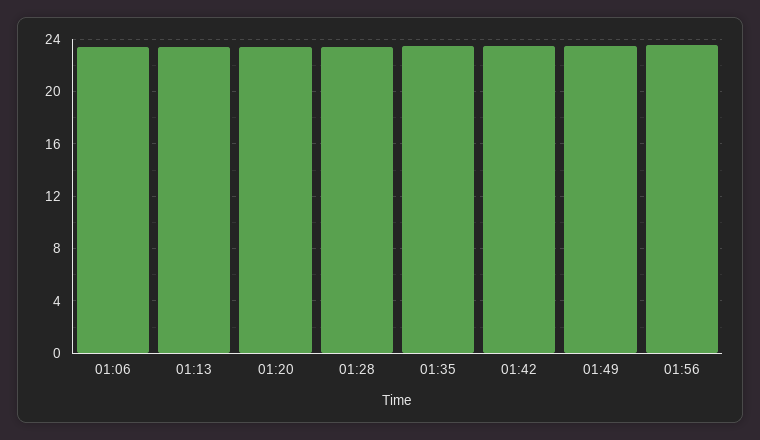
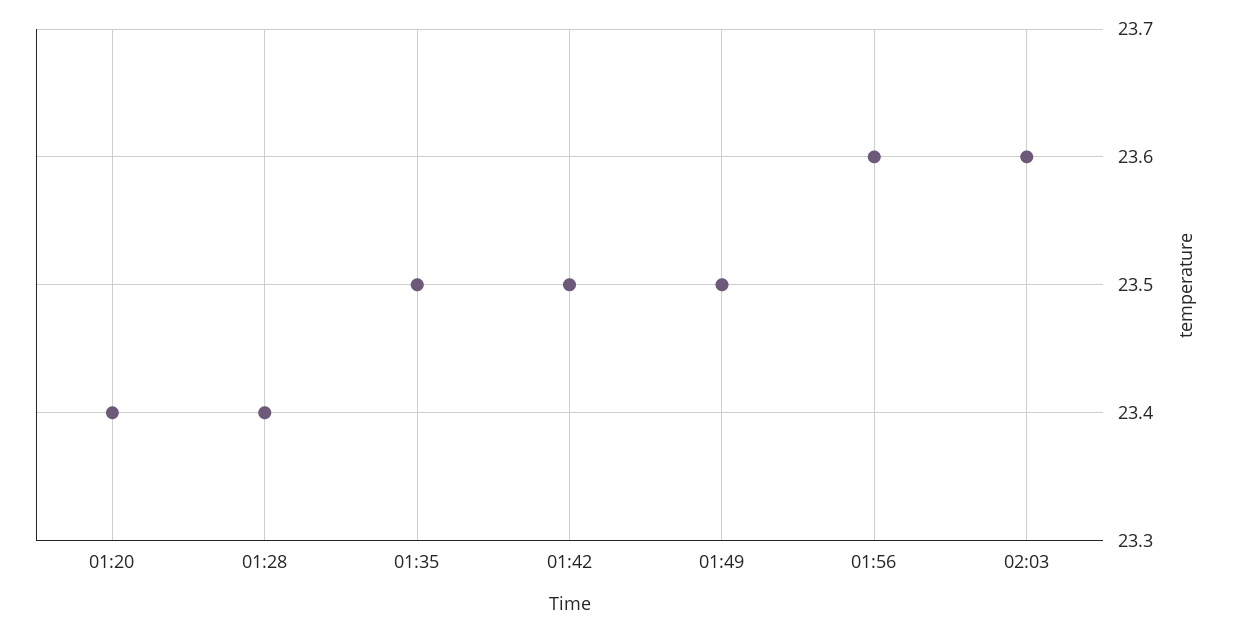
01:06: 23.5 -> none
01:13: 23.5 -> none
02:03: none -> 23.6

